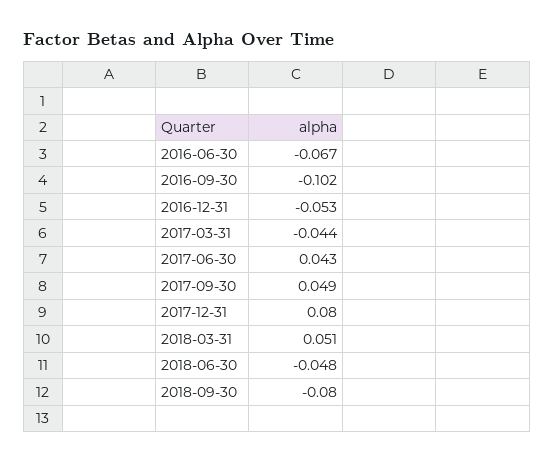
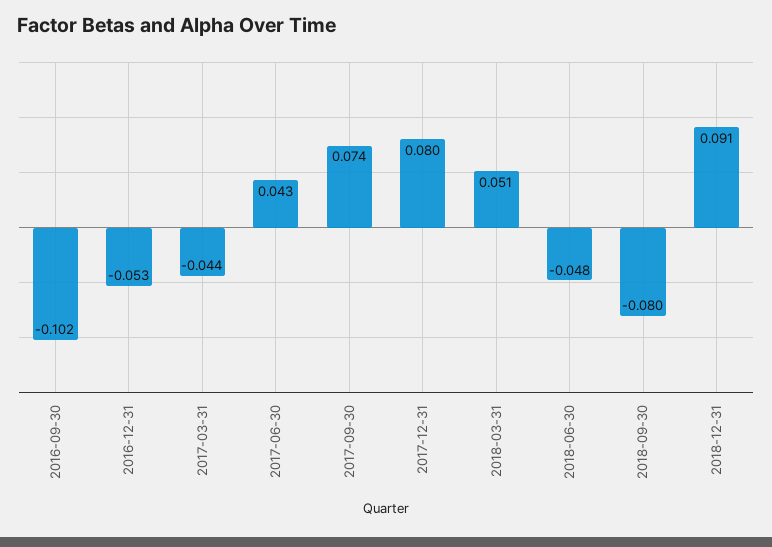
2016-06-30: -0.067 -> none
2017-09-30: 0.049 -> 0.074
2018-12-31: none -> 0.091

